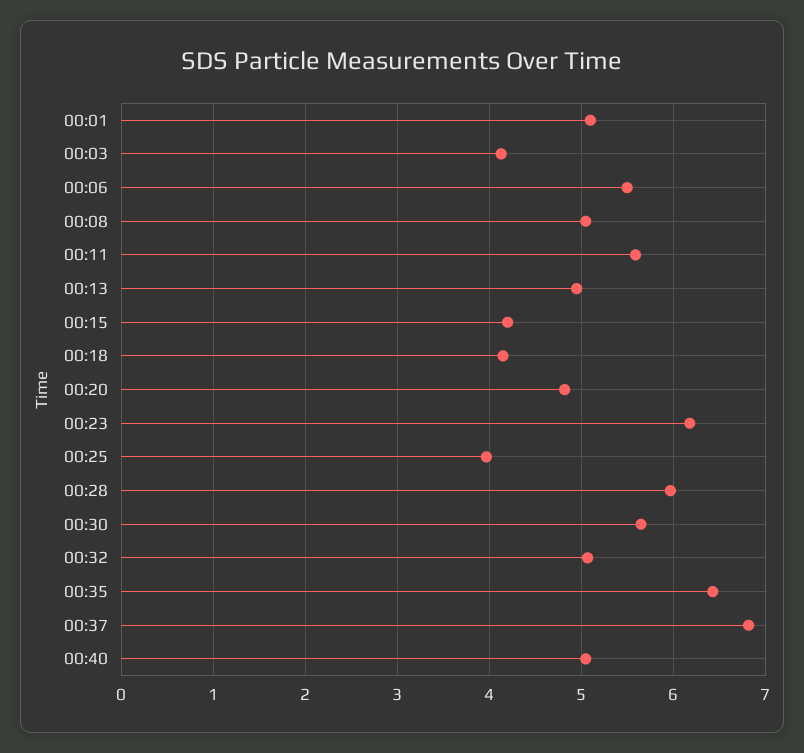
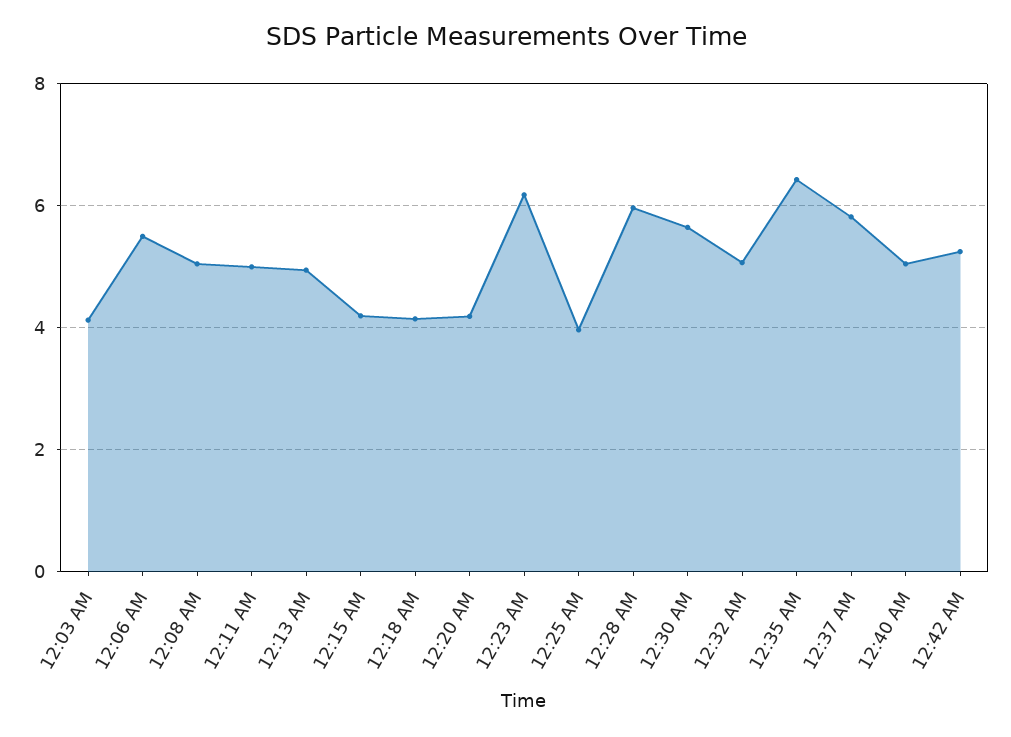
00:01: 5.1 -> none
00:11: 5.6 -> 5
00:20: 4.8 -> 4.2
00:37: 6.8 -> 5.8
12:42 AM: none -> 5.2

